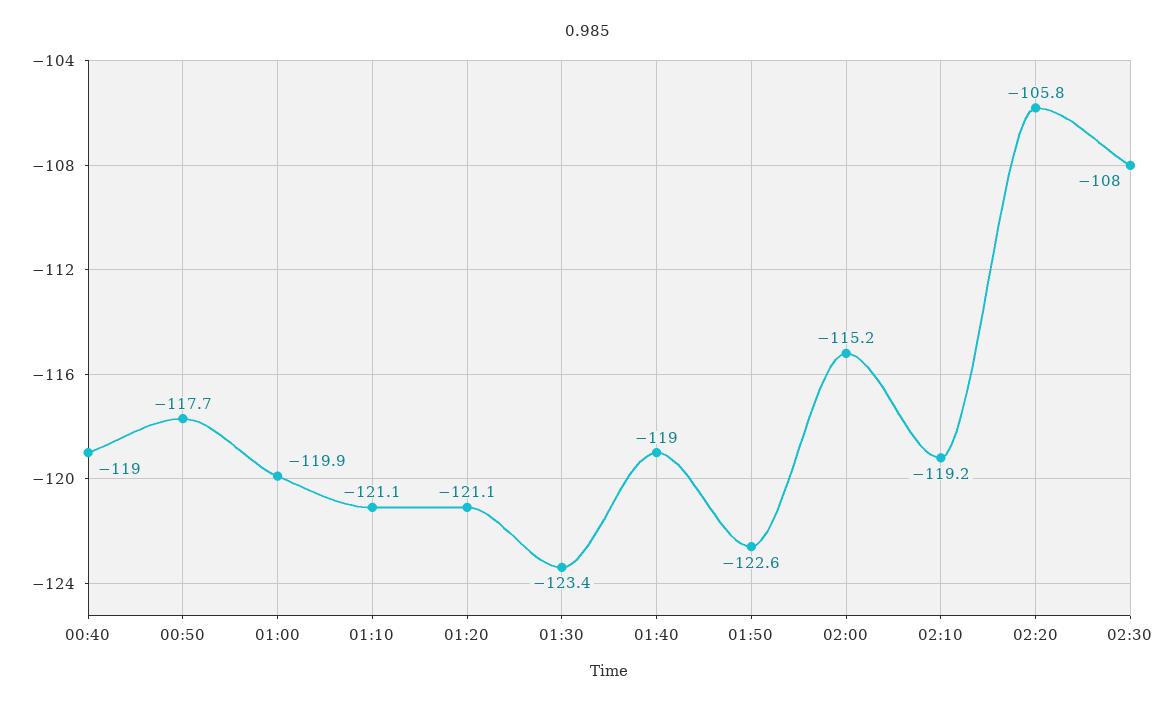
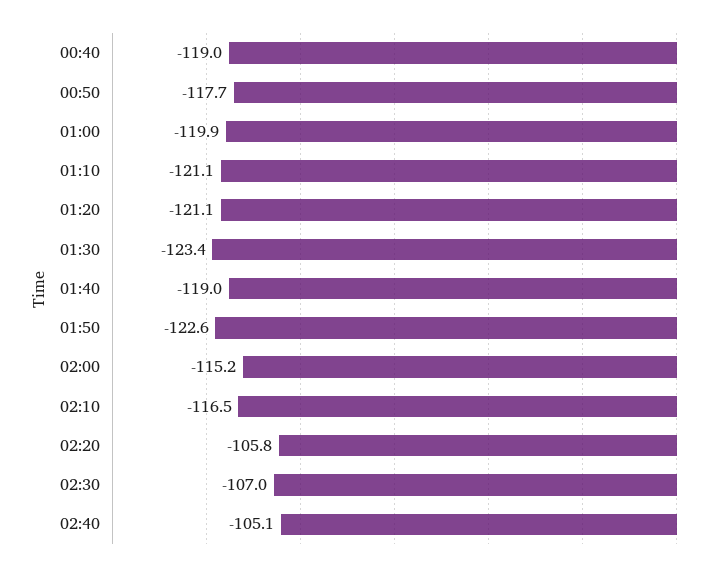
02:10: -119.2 -> -116.5
02:30: -108 -> -107
02:40: none -> -105.1

